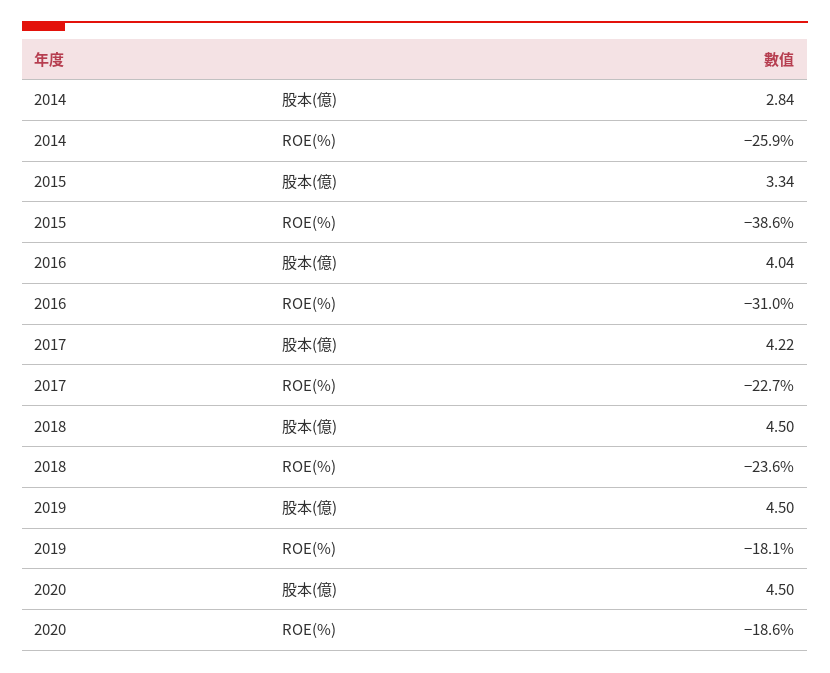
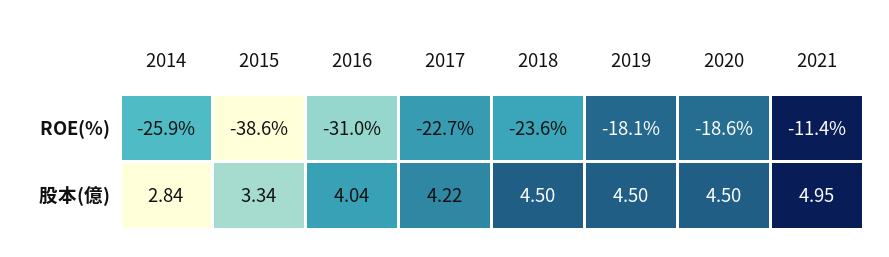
2021, ROE(%): none -> -11.4
2021, 股本(億): none -> 4.95

